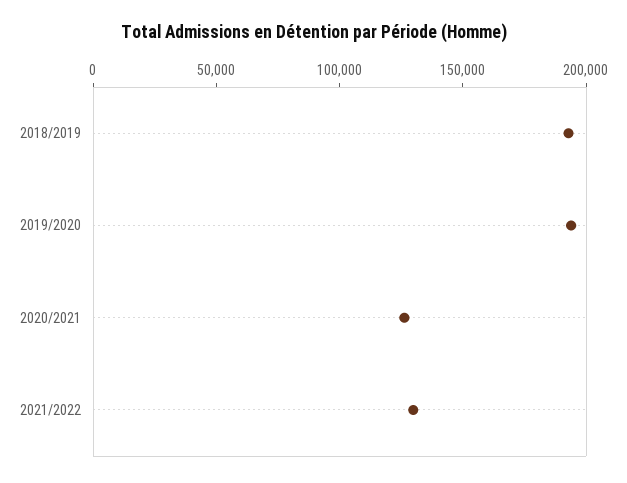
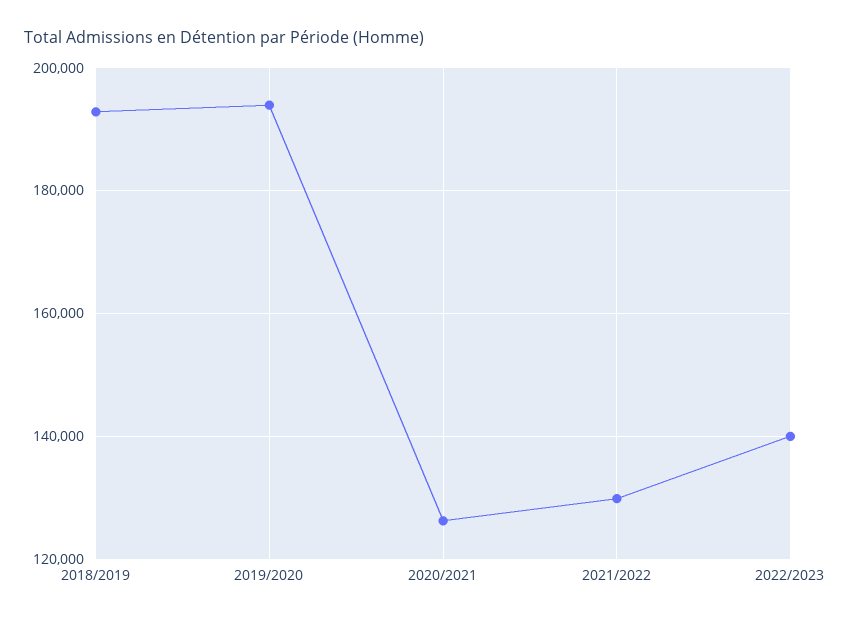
2022/2023: none -> 140000

